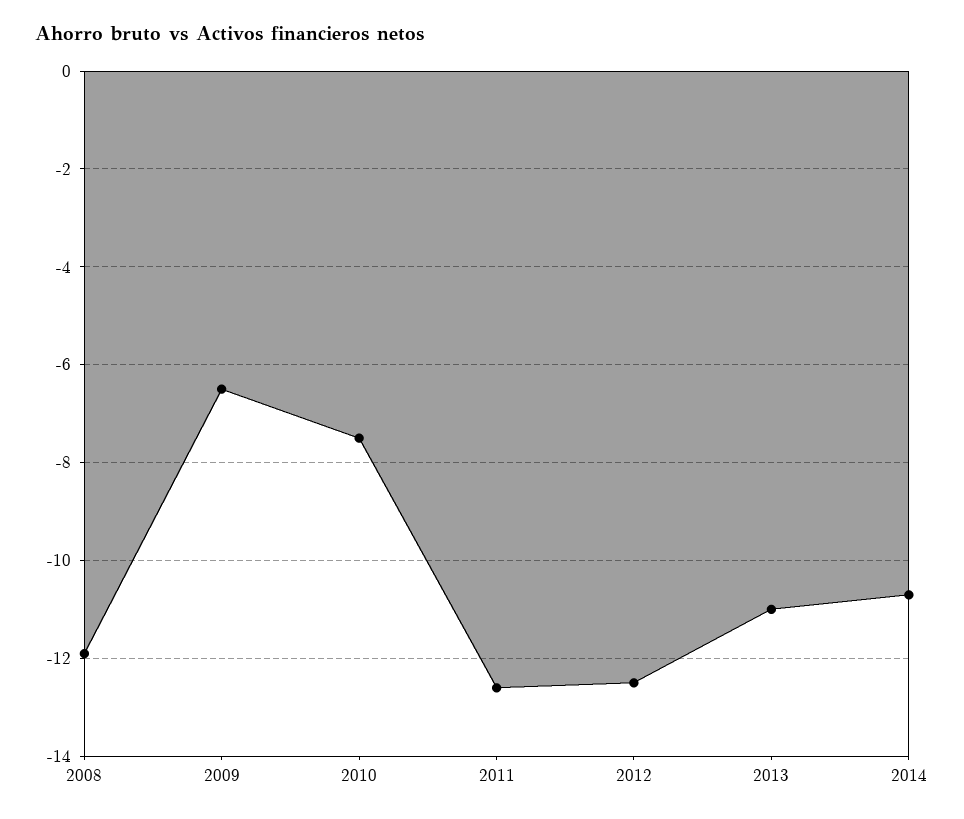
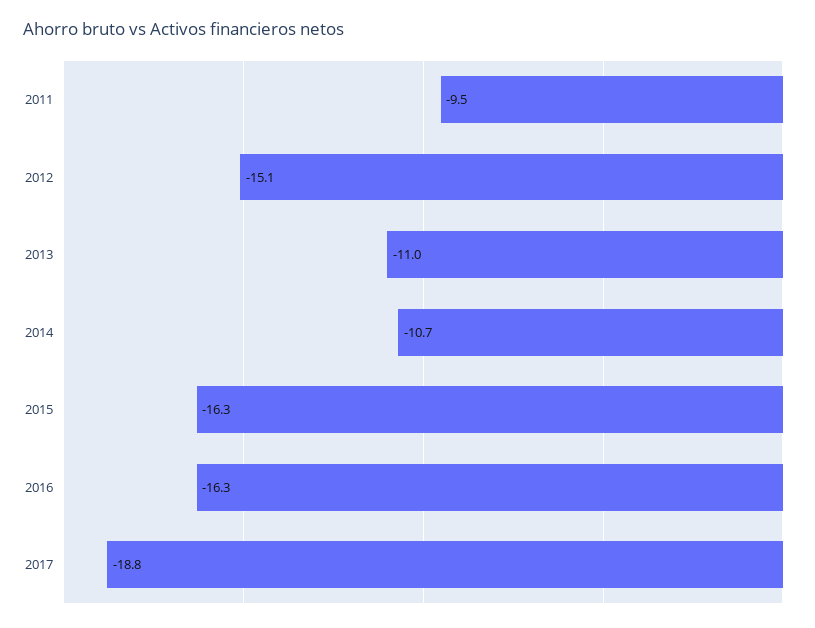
2008: -12 -> none
2009: -6.5 -> none
2010: -7.5 -> none
2011: -12.5 -> -9.5
2012: -12.5 -> -15.1
2015: none -> -16.3
2016: none -> -16.3
2017: none -> -18.8

